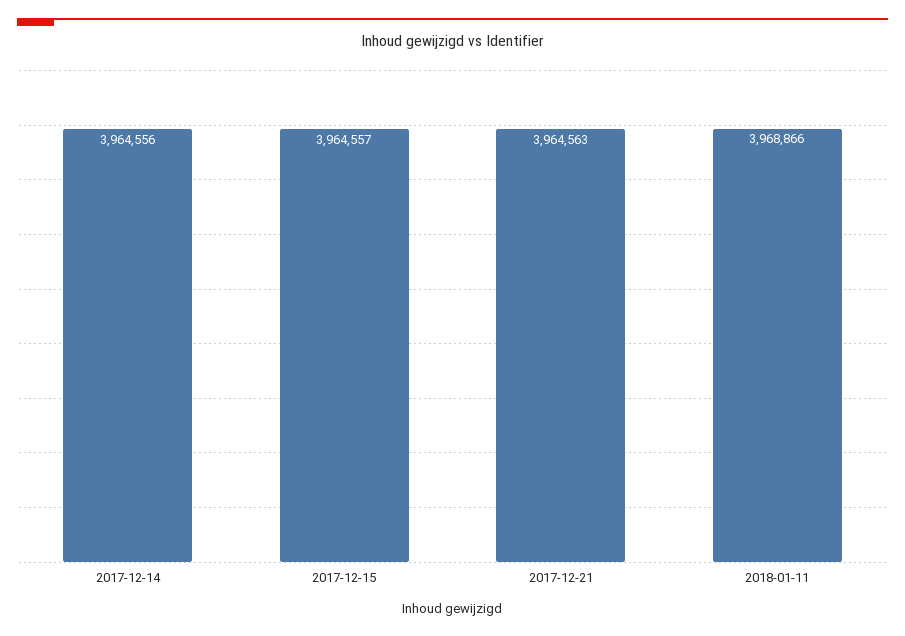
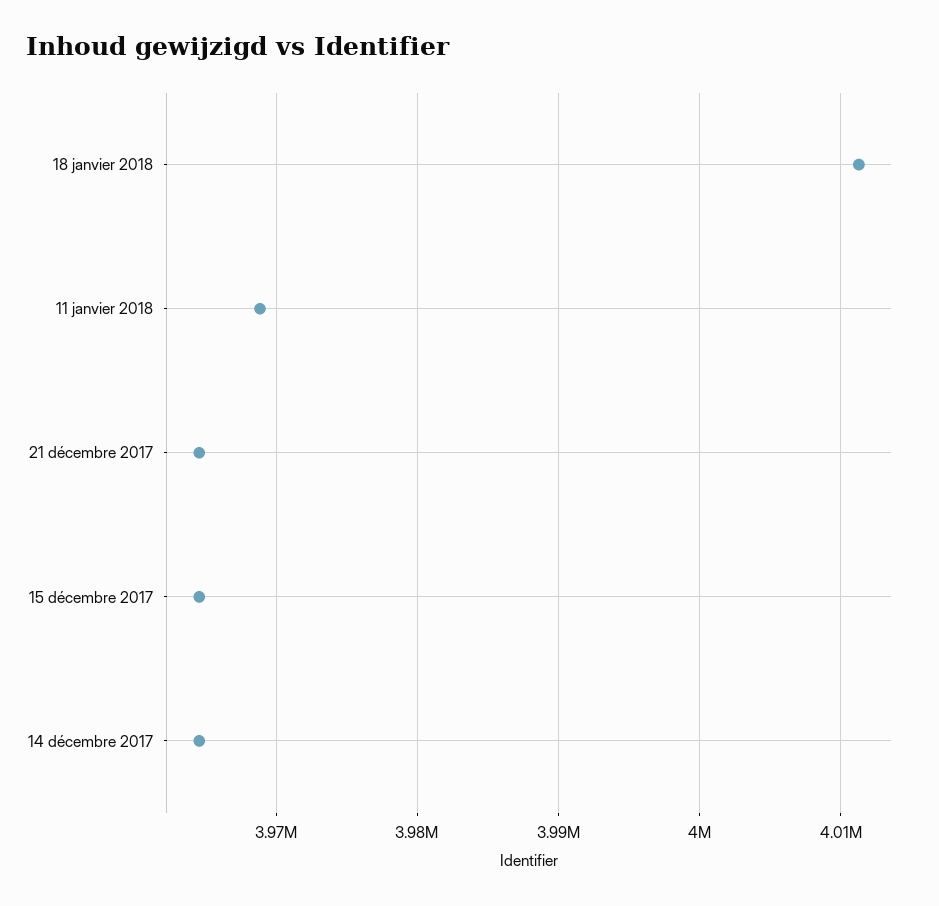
18 janvier 2018: none -> 4011000

